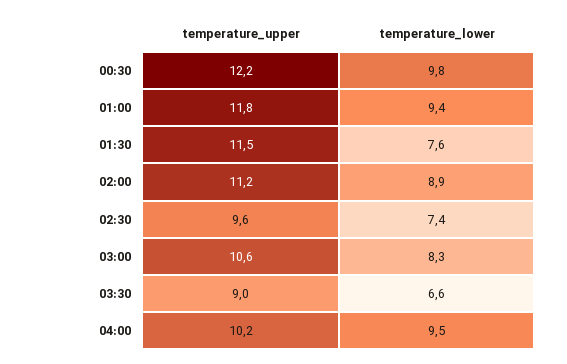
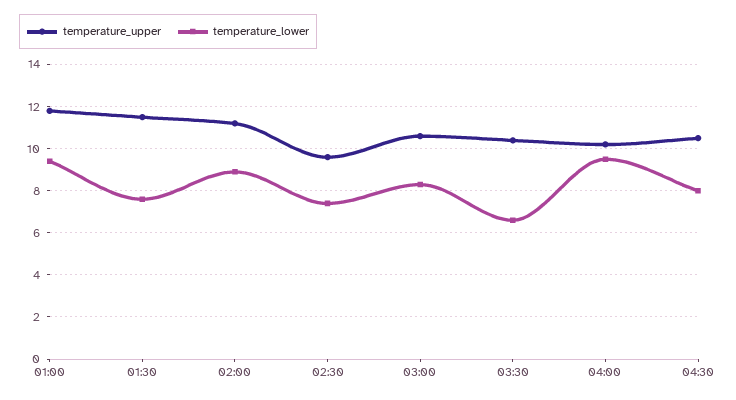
temperature_upper, 00:30: 12.2 -> none
temperature_lower, 00:30: 9.8 -> none
temperature_upper, 03:30: 9 -> 10.5
temperature_upper, 04:30: none -> 10.5
temperature_lower, 04:30: none -> 8

